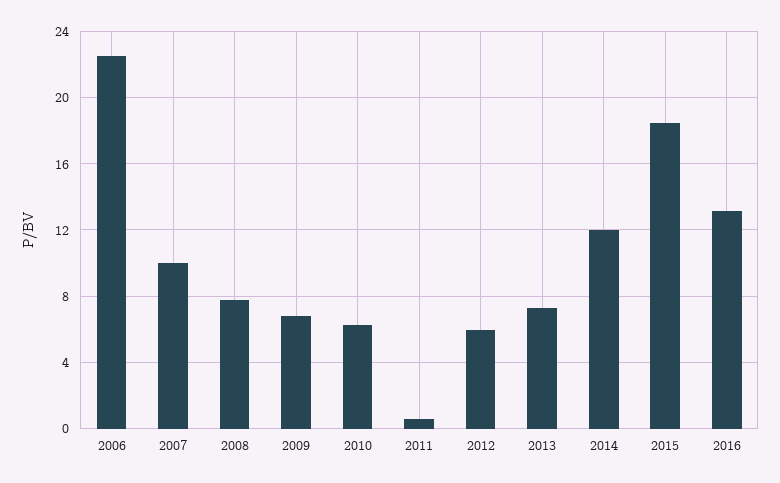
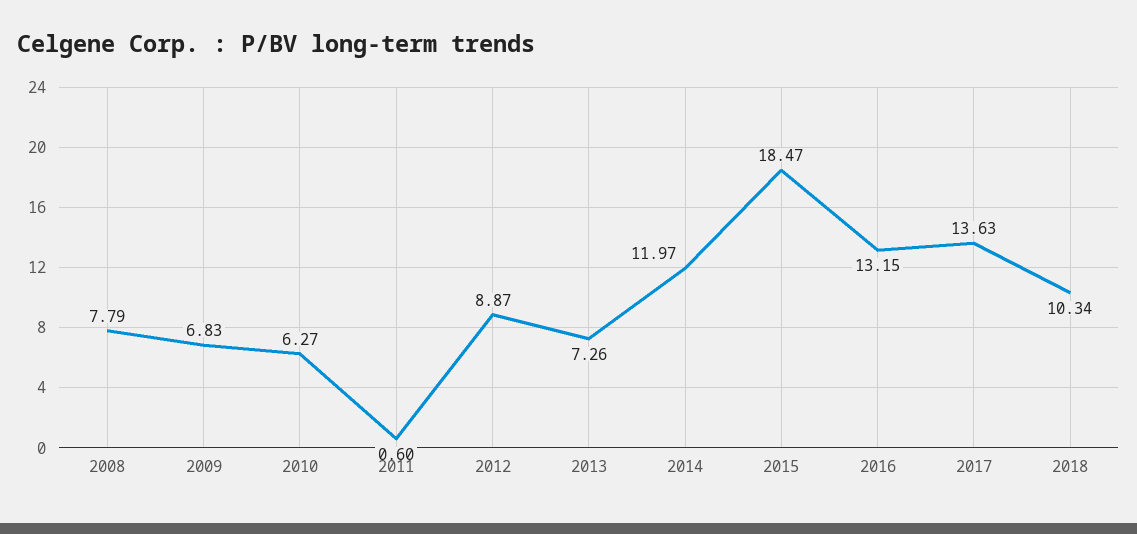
2006: 22.5 -> none
2007: 10 -> none
2012: 6 -> 8.87
2017: none -> 13.63
2018: none -> 10.34

